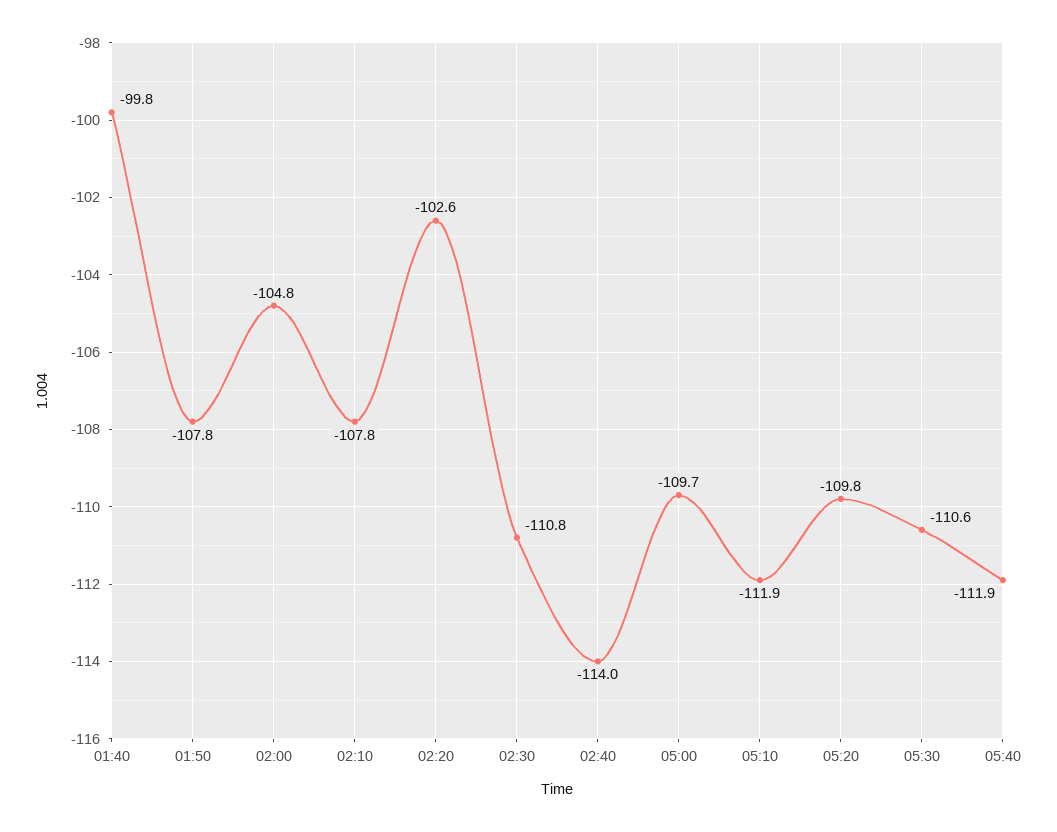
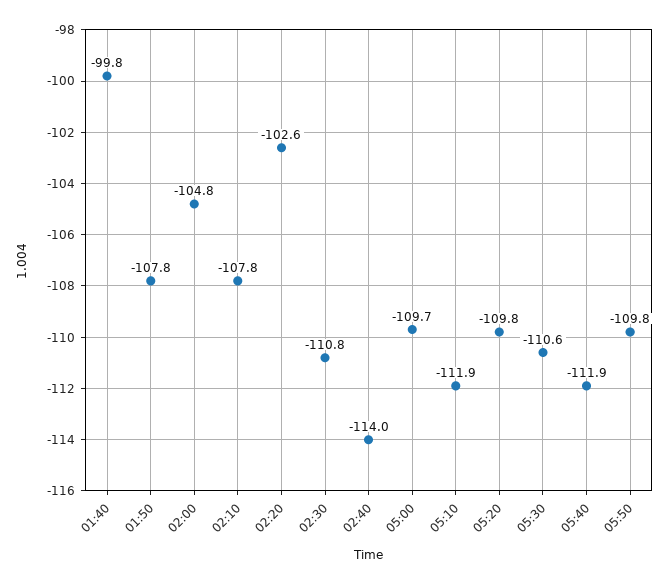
05:50: none -> -109.8

